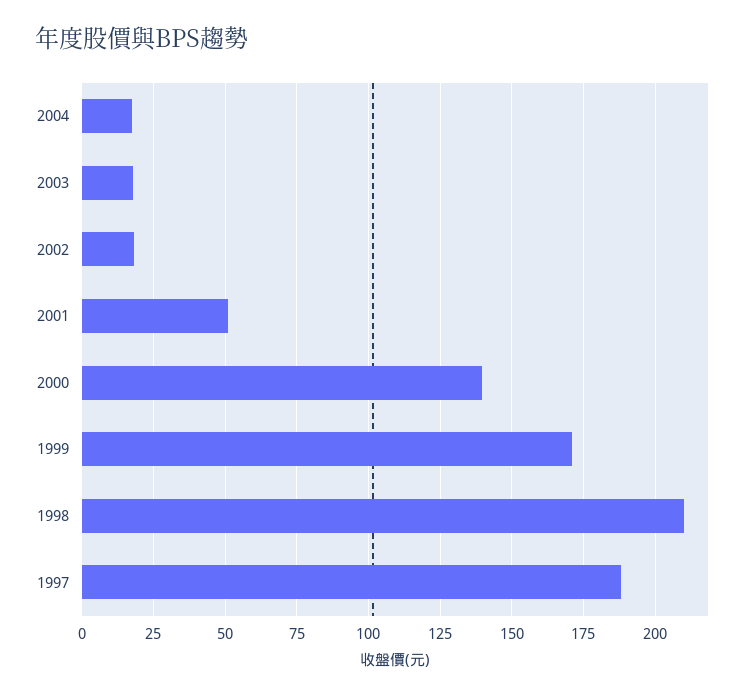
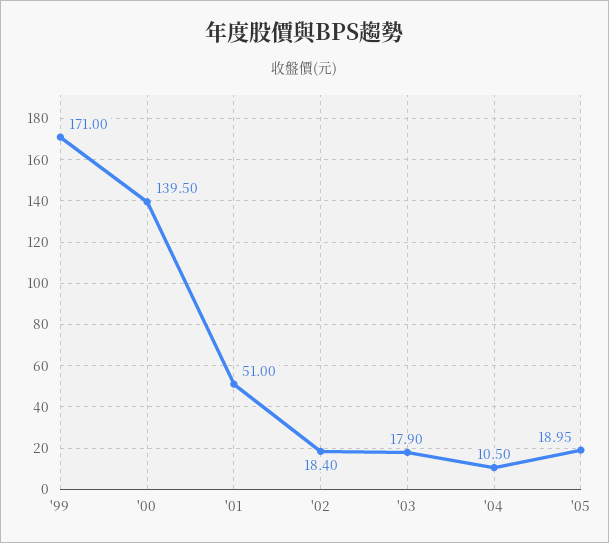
2004: 17.5 -> 10.5
1998: 210 -> none
1997: 187.5 -> none
'05: none -> 18.95

